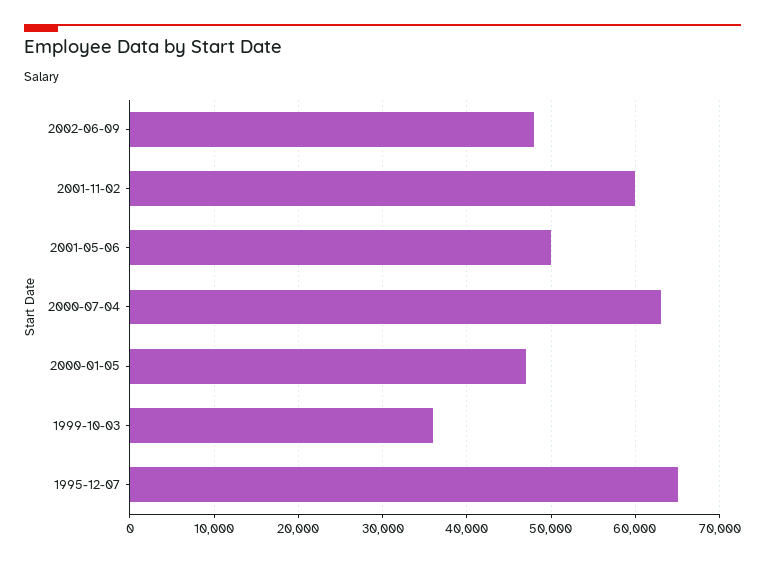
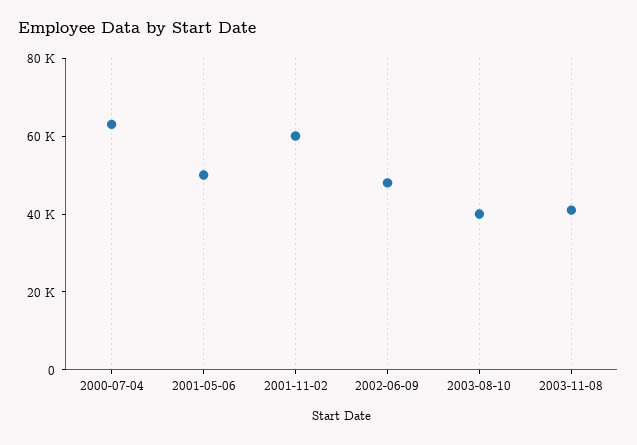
2000-01-05: 47000 -> none
1999-10-03: 36000 -> none
1995-12-07: 65000 -> none
2003-08-10: none -> 40000
2003-11-08: none -> 40000

